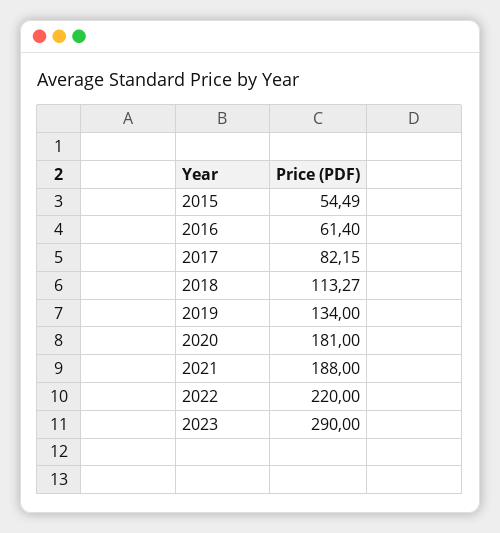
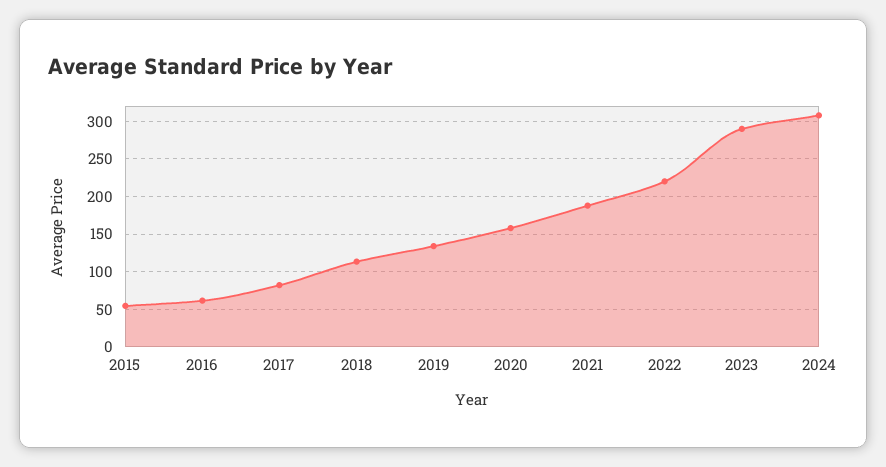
2020: 181 -> 160
2024: none -> 310

